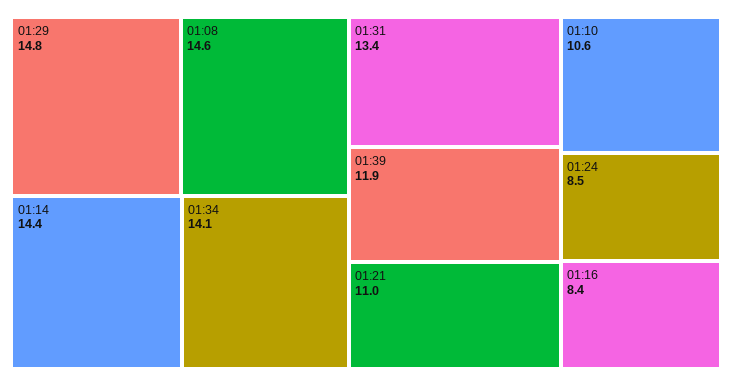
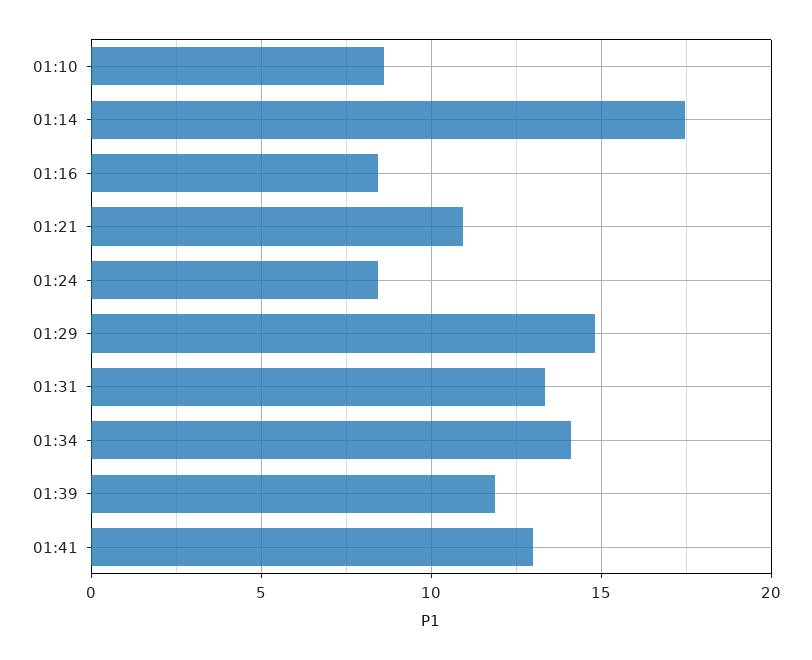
01:08: 14.6 -> none
01:14: 14.4 -> 17.5
01:10: 10.6 -> 8.5
01:41: none -> 13

